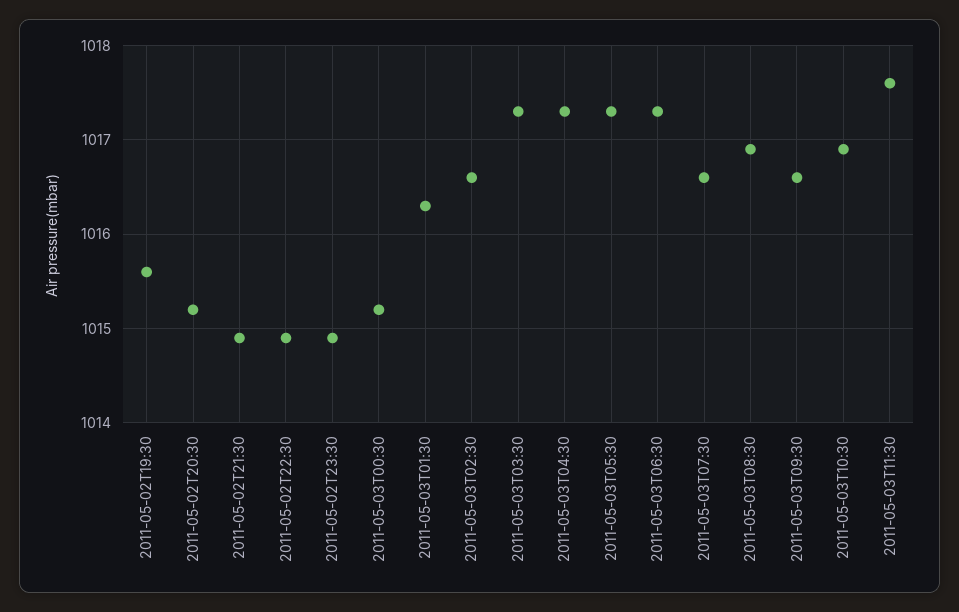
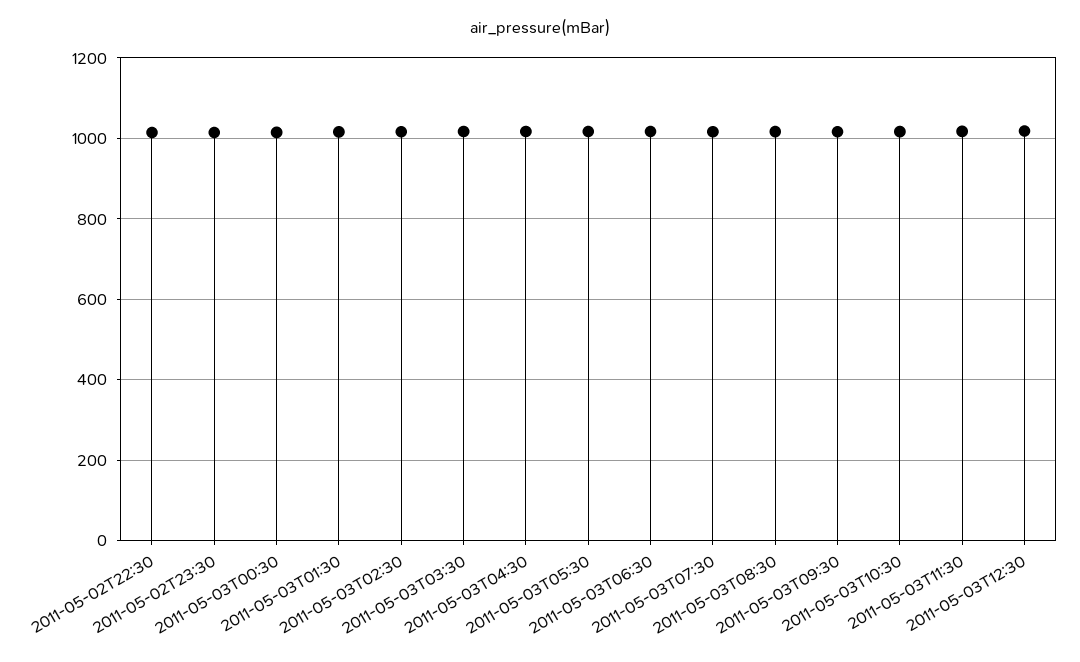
2011-05-02T19:30: 1015.6 -> none
2011-05-02T20:30: 1015.2 -> none
2011-05-02T21:30: 1014.9 -> none
2011-05-03T12:30: none -> 1020

